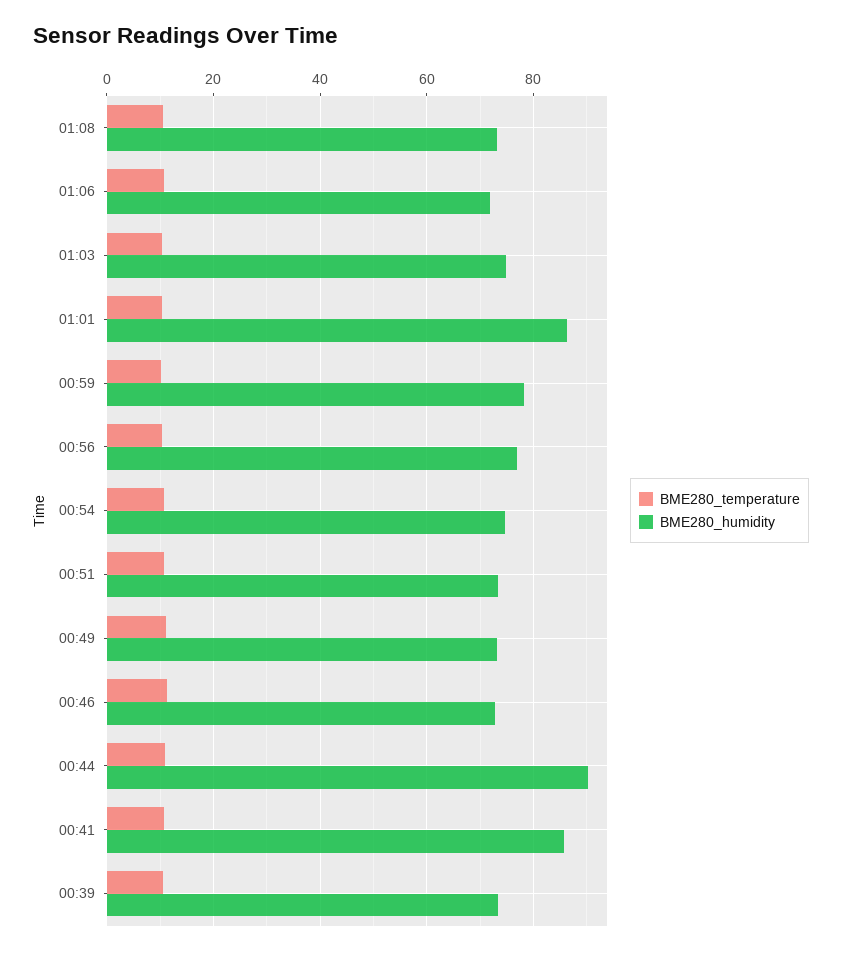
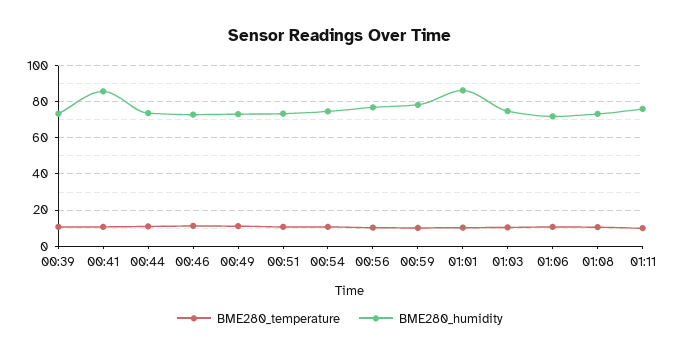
BME280_humidity, 00:44: 90 -> 75
BME280_temperature, 01:11: none -> 10
BME280_humidity, 01:11: none -> 75

